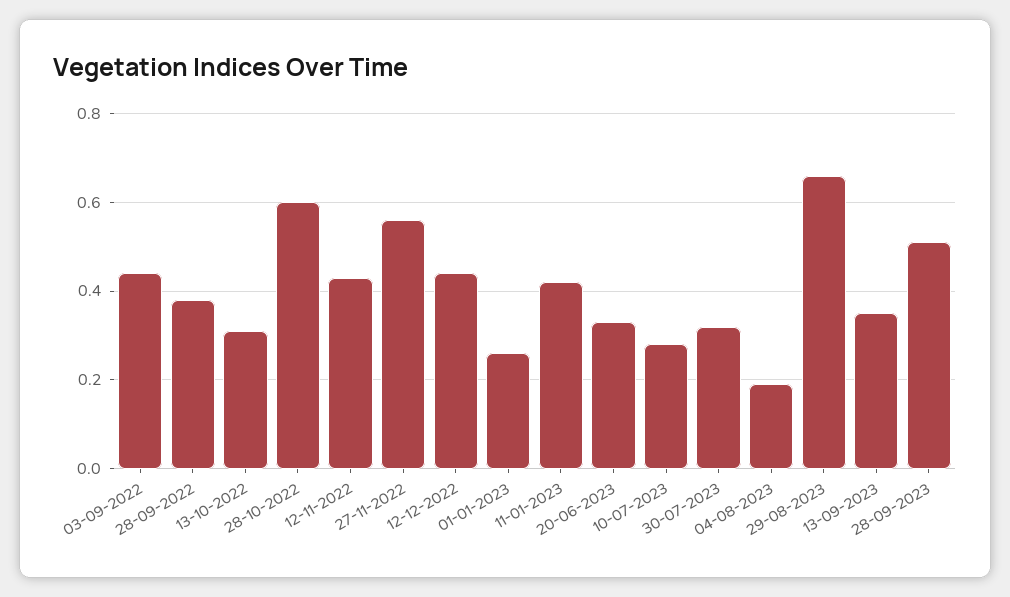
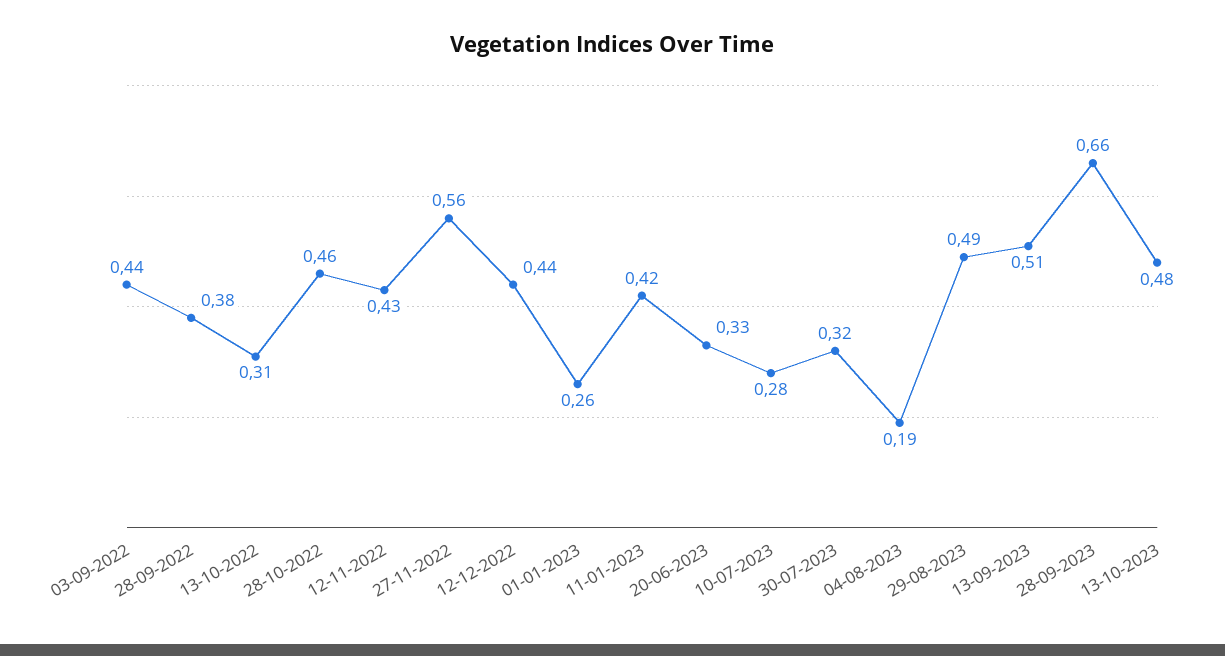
28-10-2022: 0.6 -> 0.46
29-08-2023: 0.65 -> 0.49
13-09-2023: 0.35 -> 0.51
28-09-2023: 0.5 -> 0.66
13-10-2023: none -> 0.48

